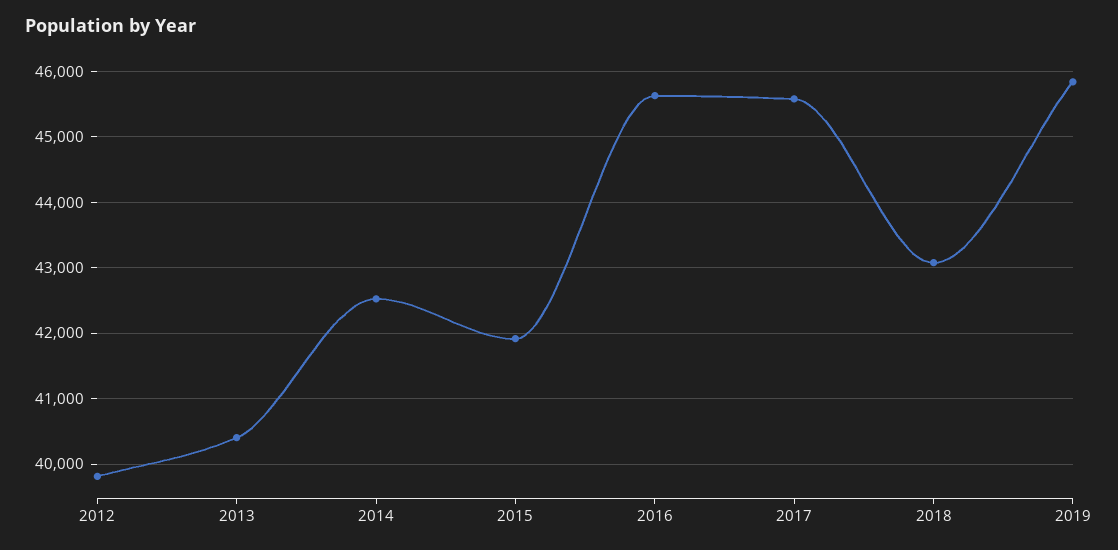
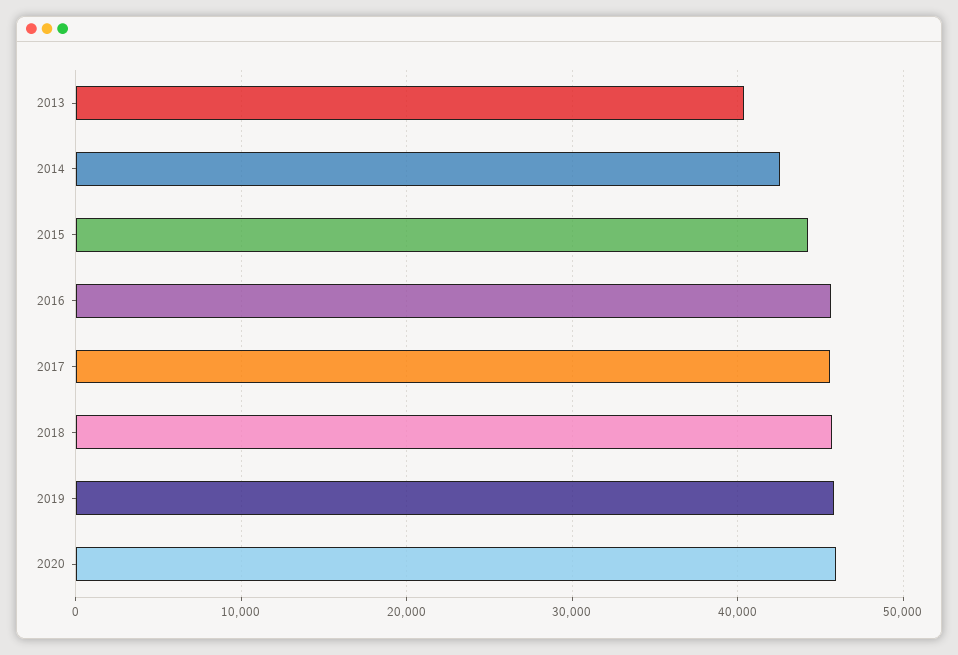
2012: 39800 -> none
2015: 41900 -> 44000
2018: 43100 -> 46000
2020: none -> 46000

